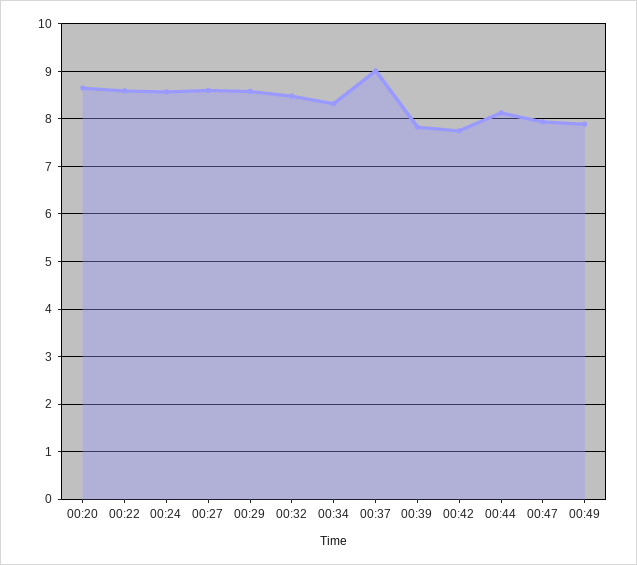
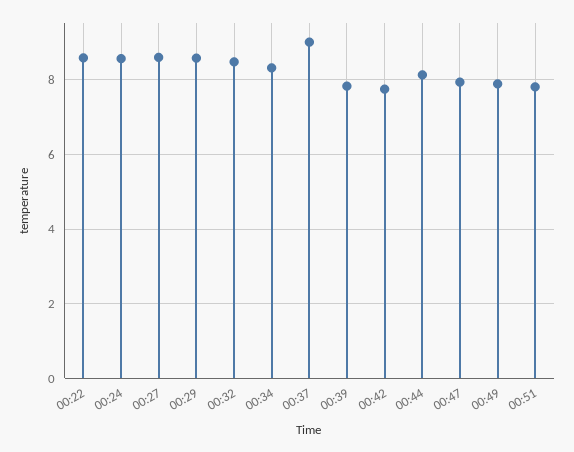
00:20: 8.6 -> none
00:51: none -> 7.8

